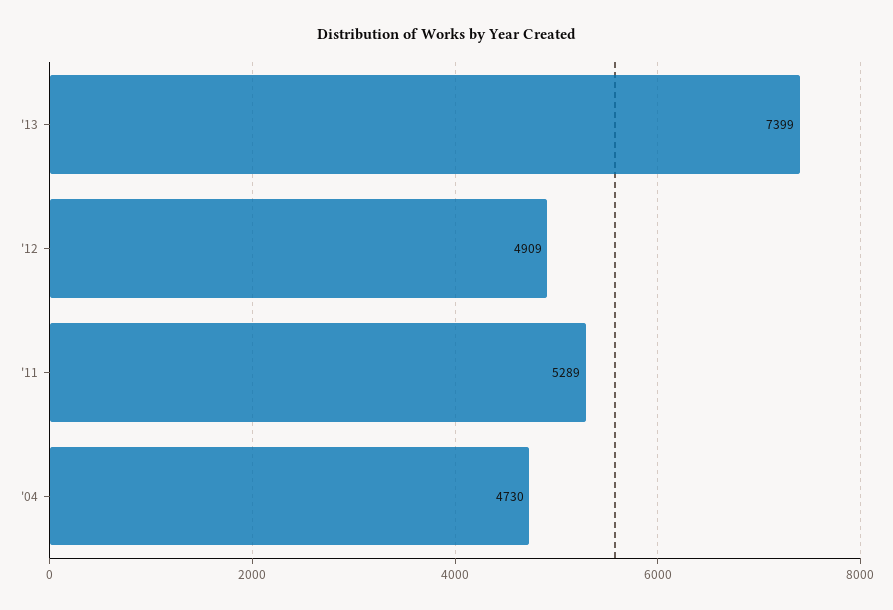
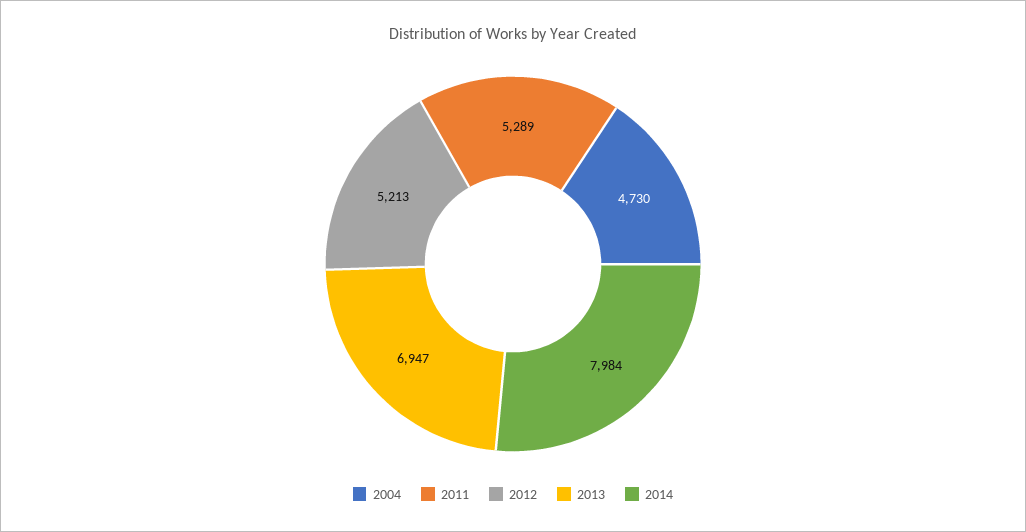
'13: 7399 -> 6947
'12: 4909 -> 5213
2014: none -> 7984

